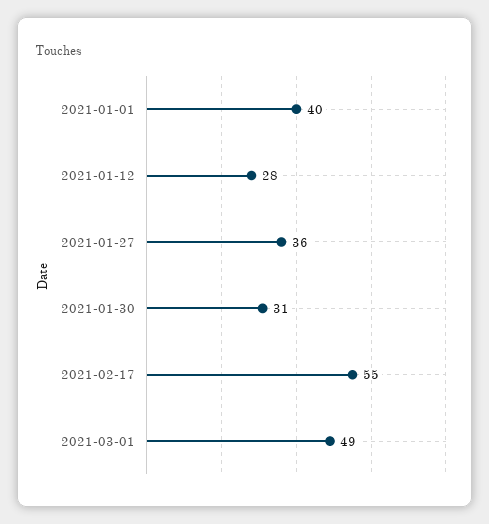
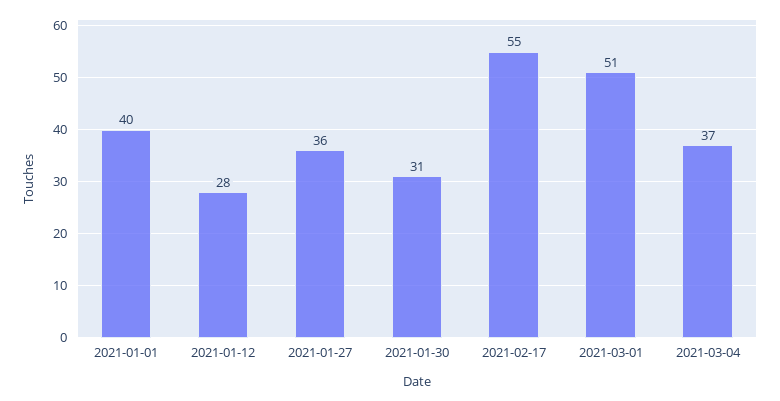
2021-03-01: 49 -> 51
2021-03-04: none -> 37

